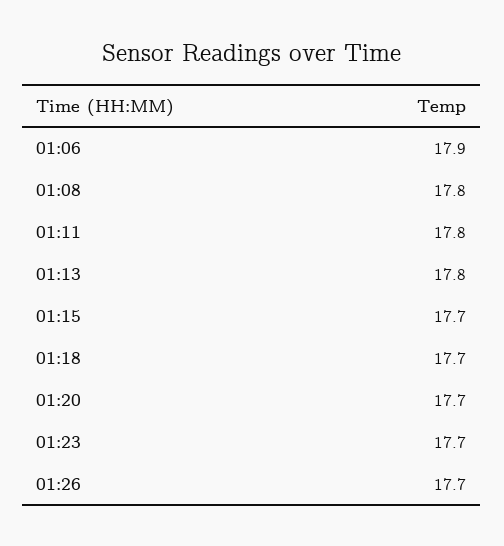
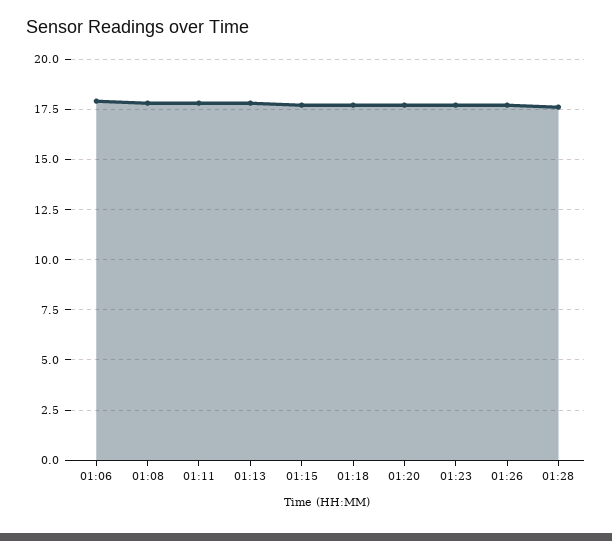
01:28: none -> 17.5

